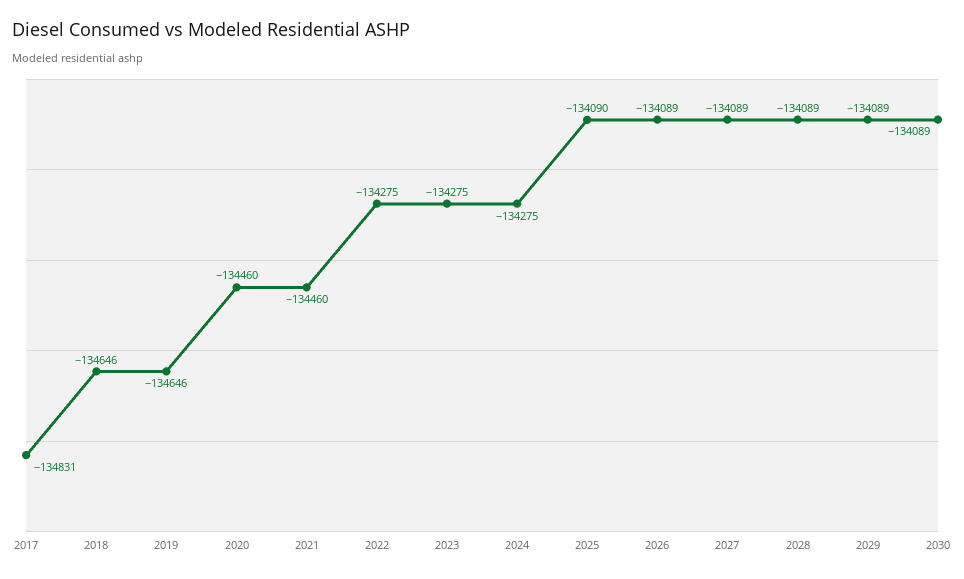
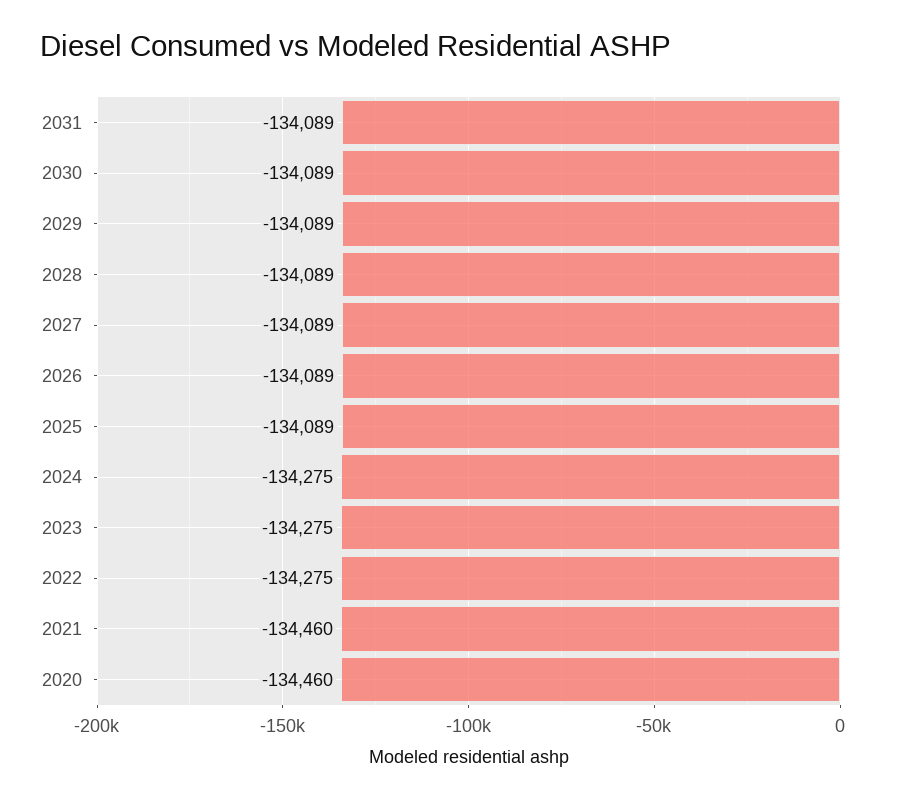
2017: -134831 -> none
2018: -134646 -> none
2019: -134646 -> none
2025: -134090 -> -134089
2031: none -> -134089

